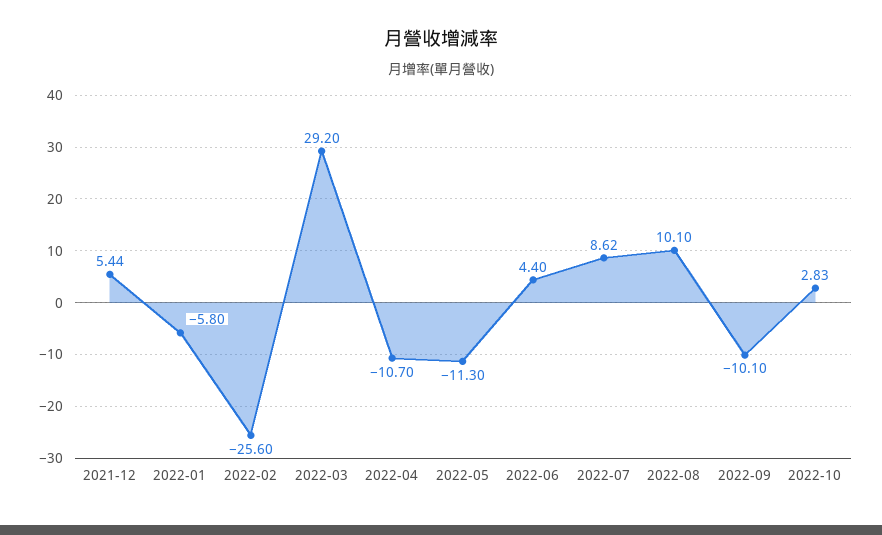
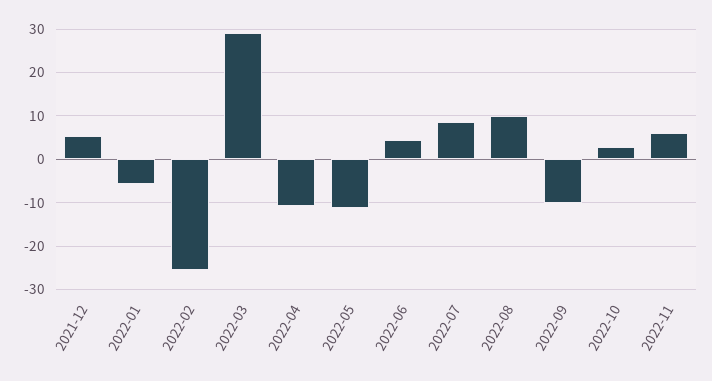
2022-11: none -> 6

